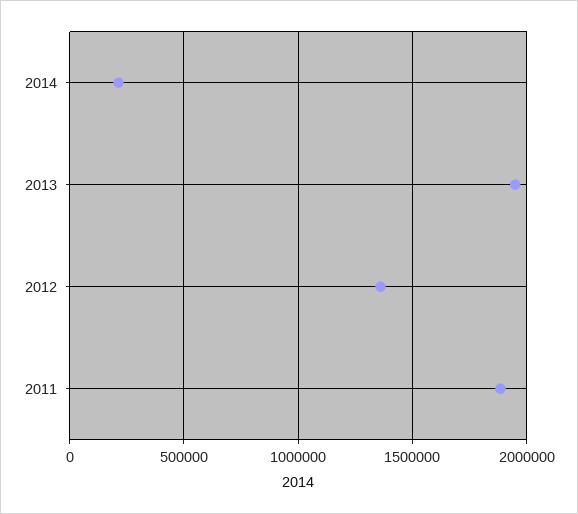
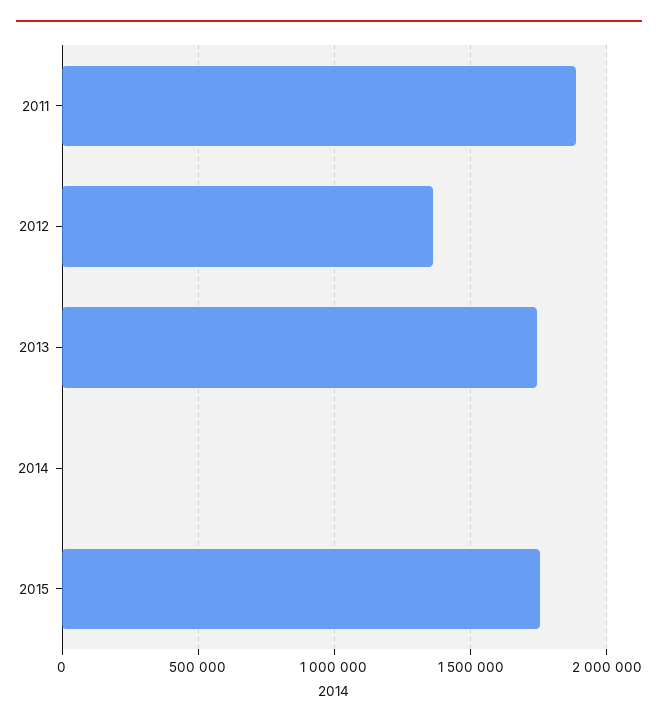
2014: 200000 -> 0
2013: 1950000 -> 1750000
2015: none -> 1750000

